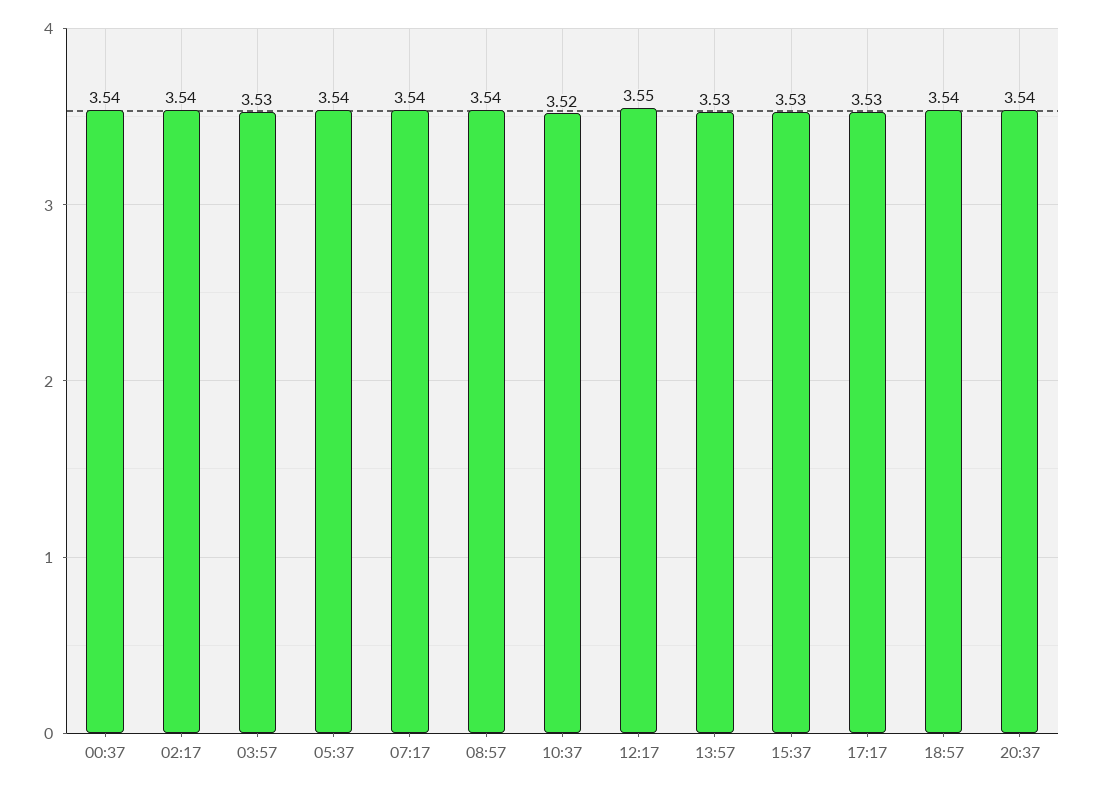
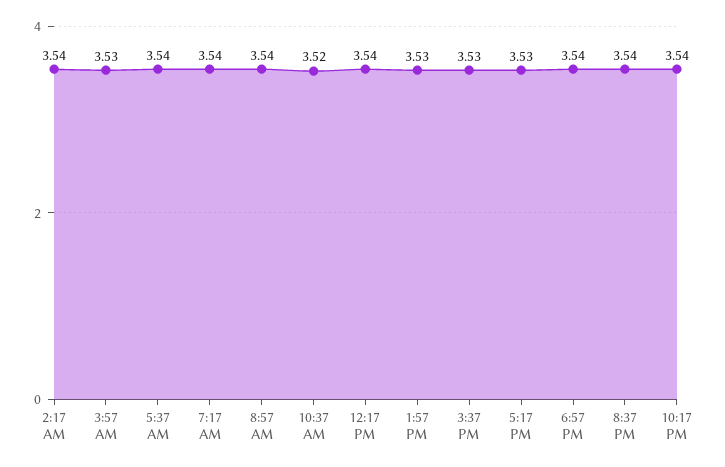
00:37: 3.54 -> none
12:17: 3.55 -> 3.54
10:17 PM: none -> 3.54

